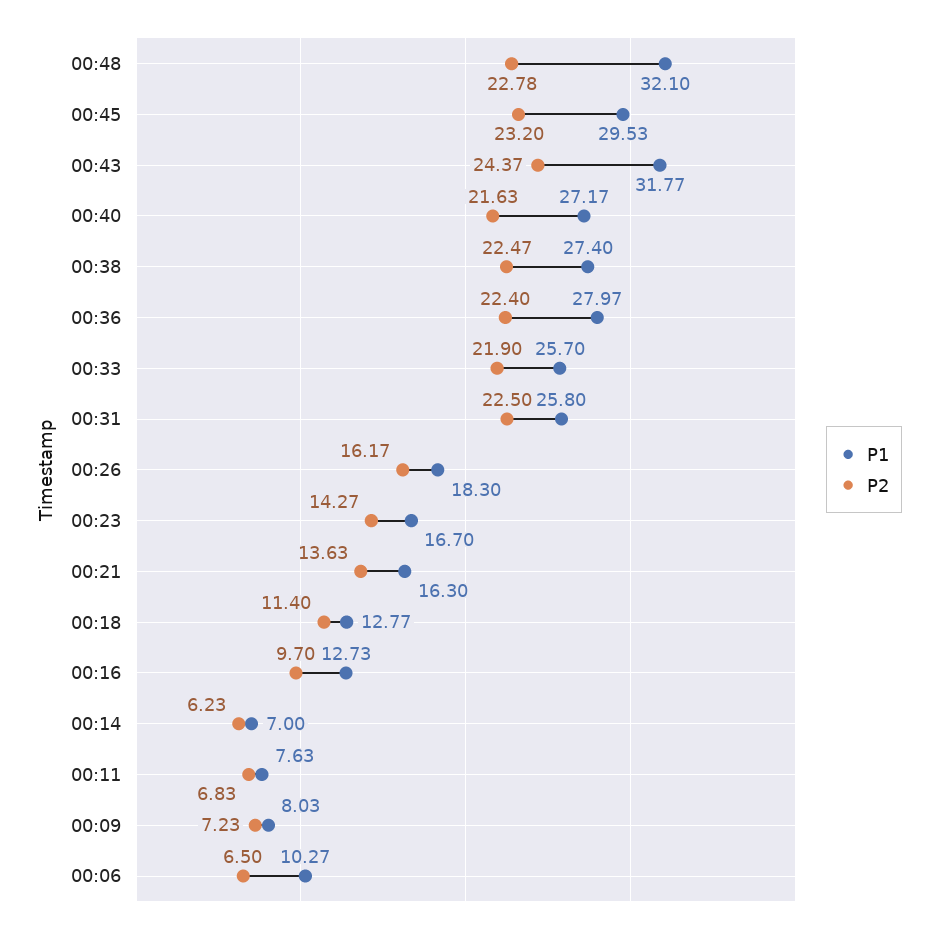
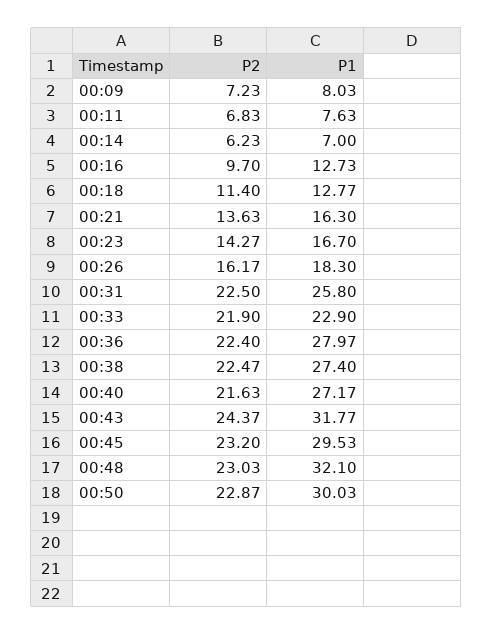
P2, 00:48: 22.78 -> 23.03
P1, 00:33: 25.7 -> 22.9
P1, 00:06: 10.27 -> none
P2, 00:06: 6.5 -> none
P2, 00:50: none -> 22.87
P1, 00:50: none -> 30.03

